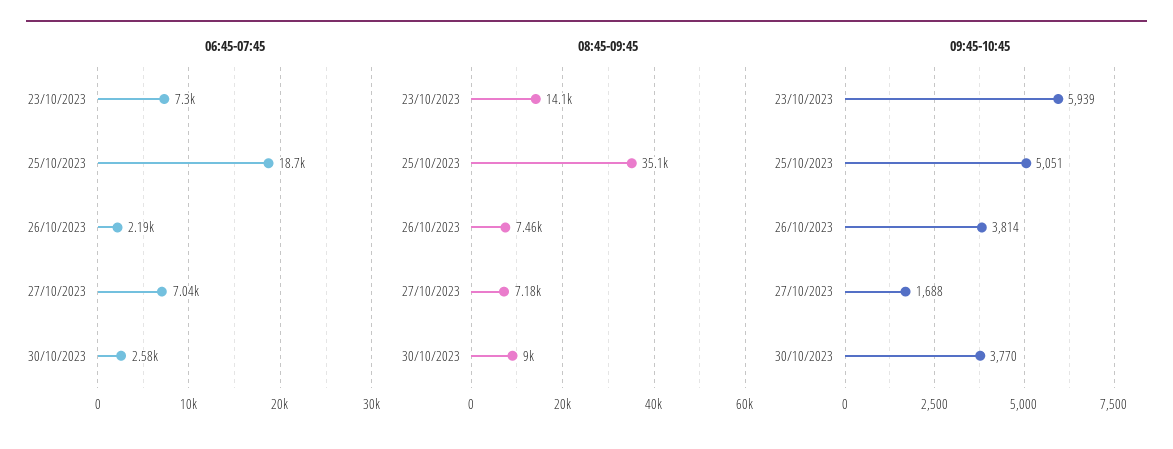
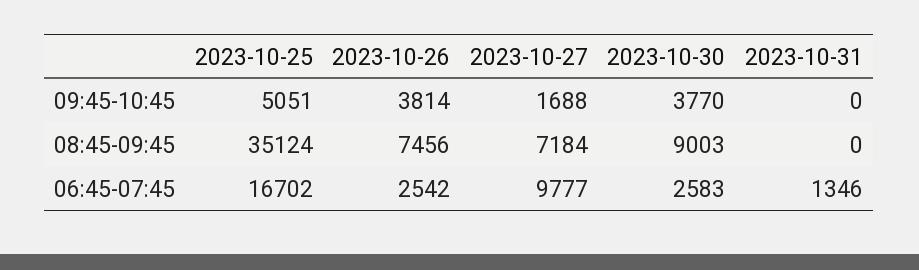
06:45-07:45, 23/10/2023: 7300 -> none
06:45-07:45, 25/10/2023: 18700 -> 16702
06:45-07:45, 26/10/2023: 2190 -> 2542
06:45-07:45, 27/10/2023: 7040 -> 9777
08:45-09:45, 23/10/2023: 14100 -> none
09:45-10:45, 23/10/2023: 5939 -> none
09:45-10:45, 2023-10-31: none -> 0
08:45-09:45, 2023-10-31: none -> 0
06:45-07:45, 2023-10-31: none -> 1346

